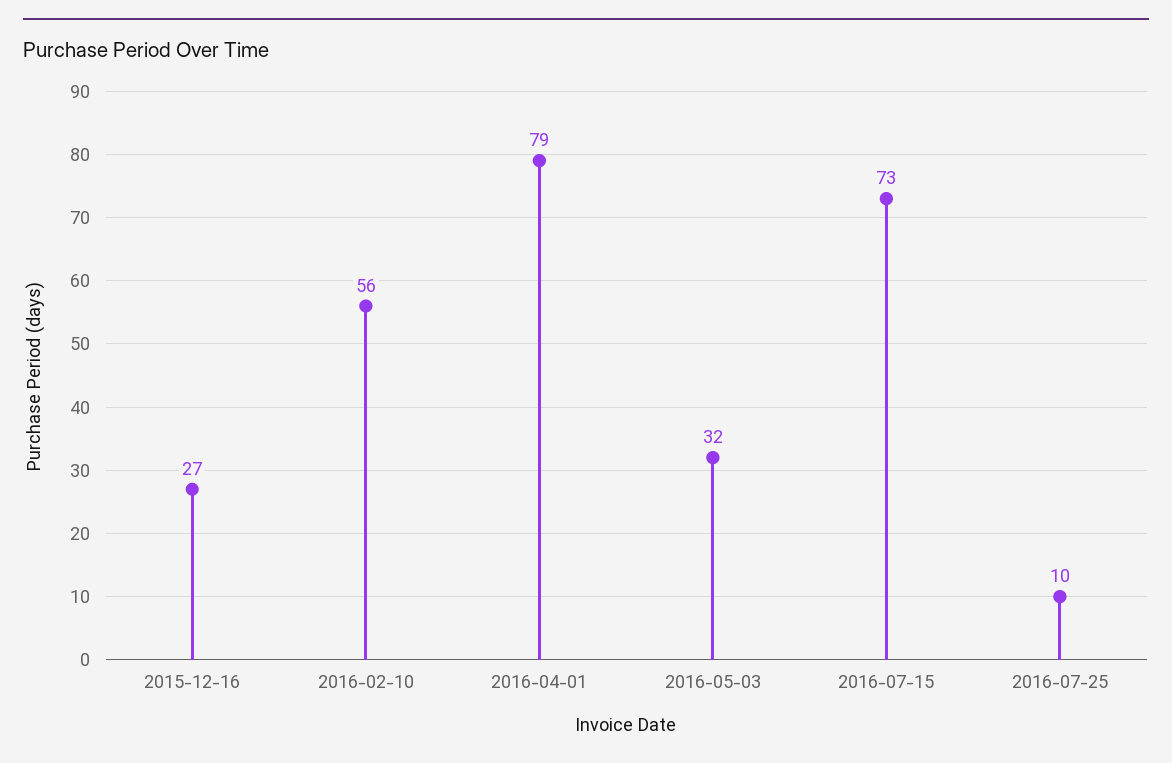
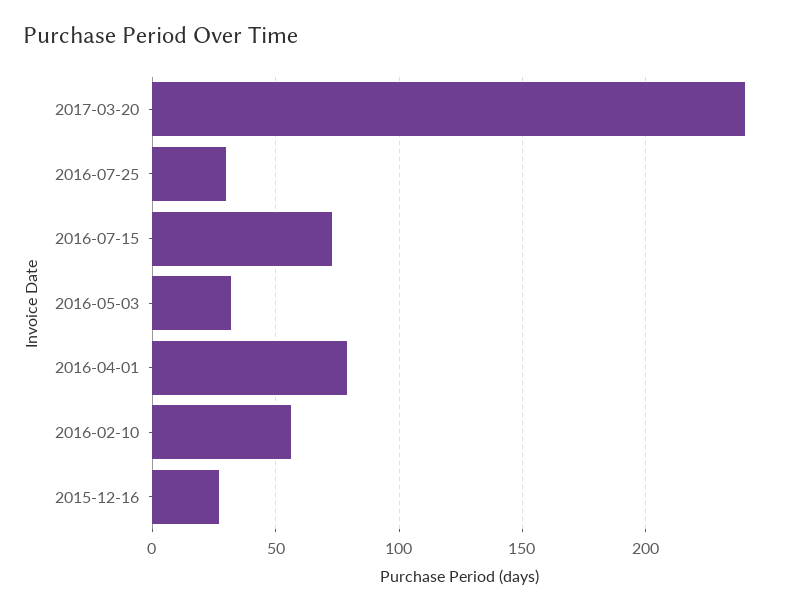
2016-07-25: 10 -> 30
2017-03-20: none -> 240

